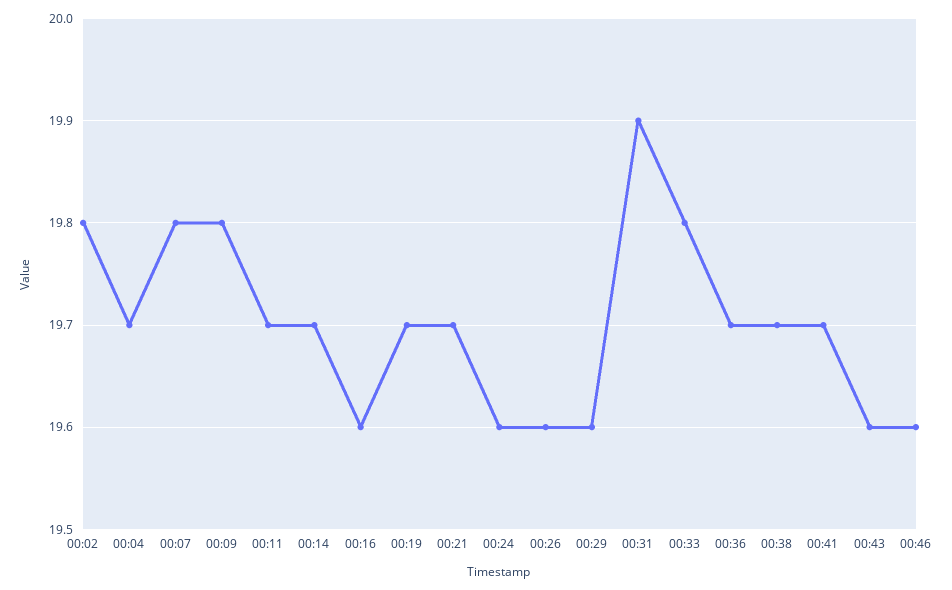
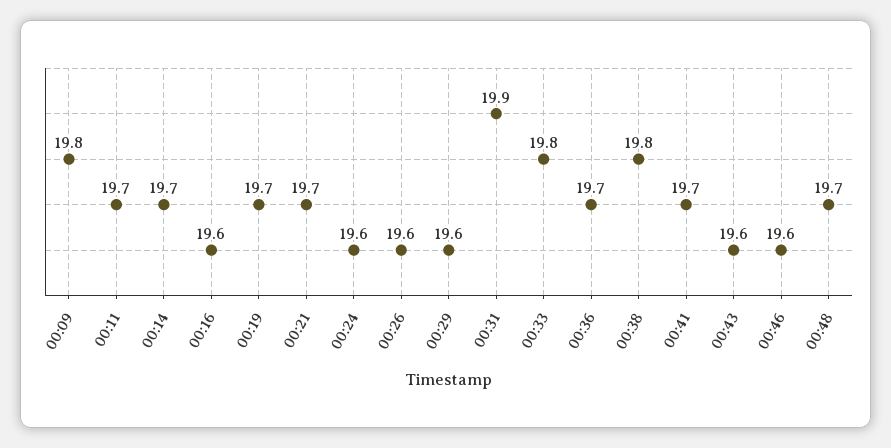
00:02: 19.8 -> none
00:04: 19.7 -> none
00:07: 19.8 -> none
00:38: 19.7 -> 19.8
00:48: none -> 19.7

